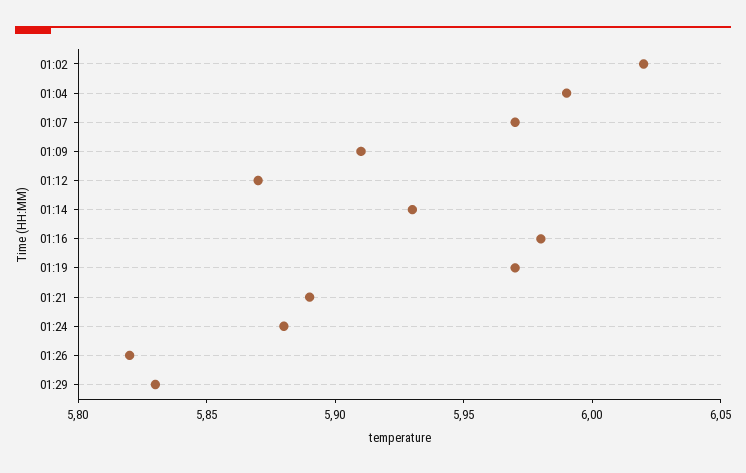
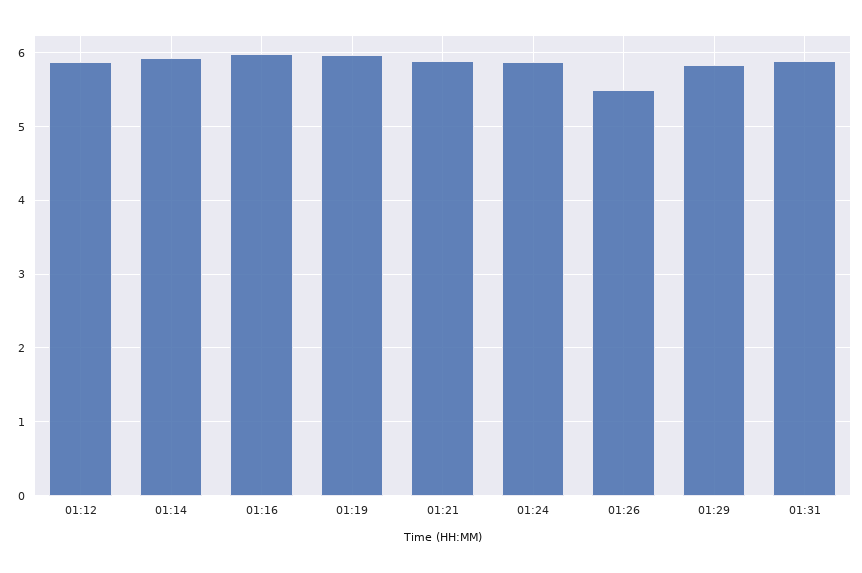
01:02: 6.02 -> none
01:04: 5.99 -> none
01:07: 5.97 -> none
01:09: 5.91 -> none
01:26: 5.82 -> 5.5
01:31: none -> 5.9

